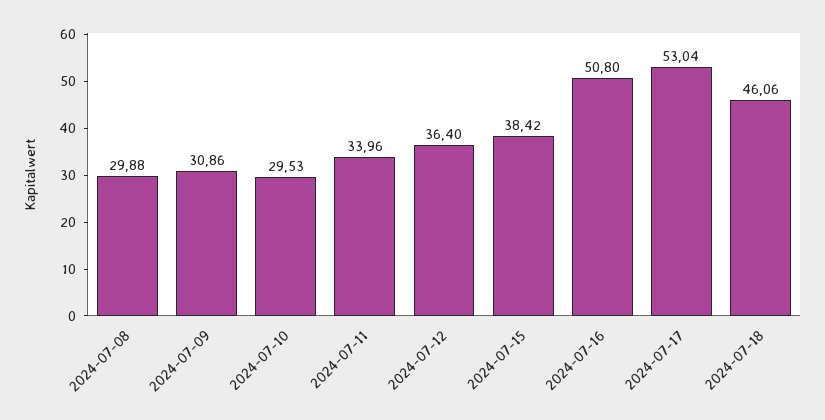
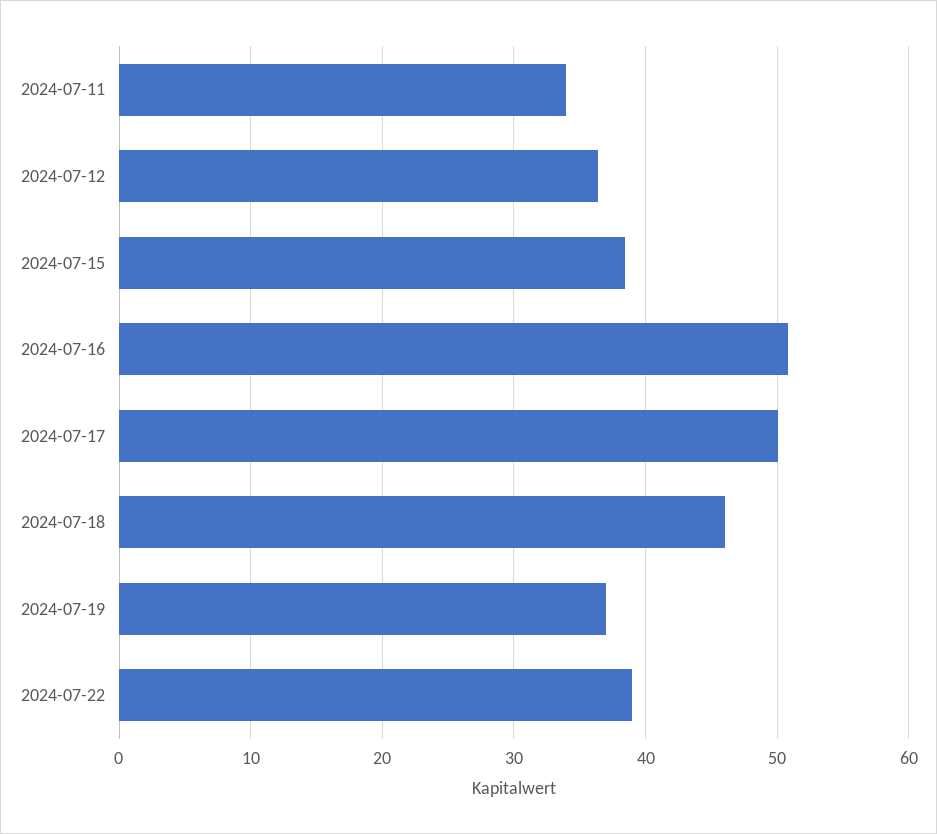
2024-07-08: 29.88 -> none
2024-07-09: 30.86 -> none
2024-07-10: 29.53 -> none
2024-07-17: 53.04 -> 50
2024-07-19: none -> 37
2024-07-22: none -> 39

